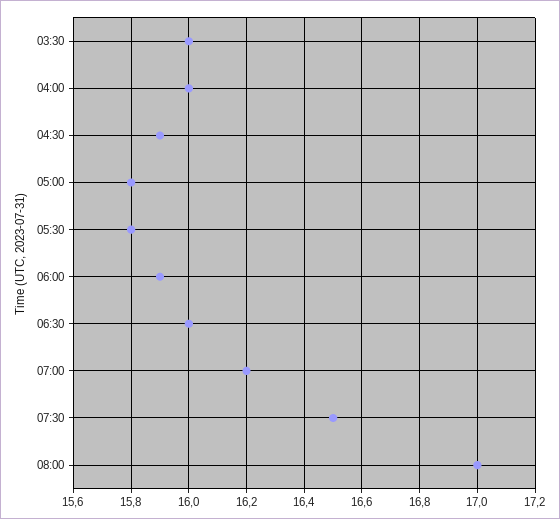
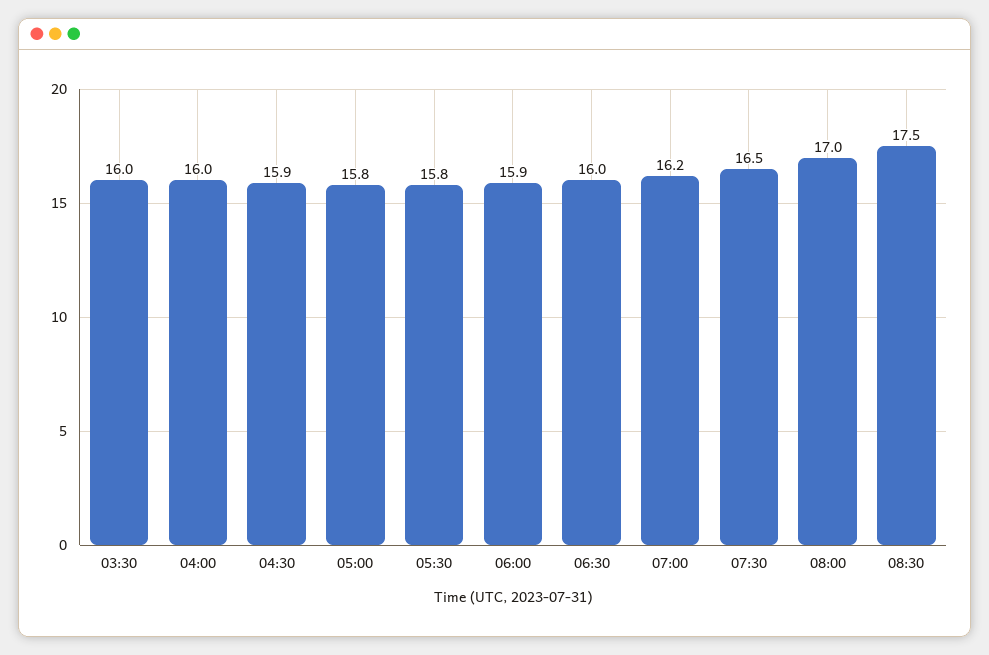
08:30: none -> 17.5

